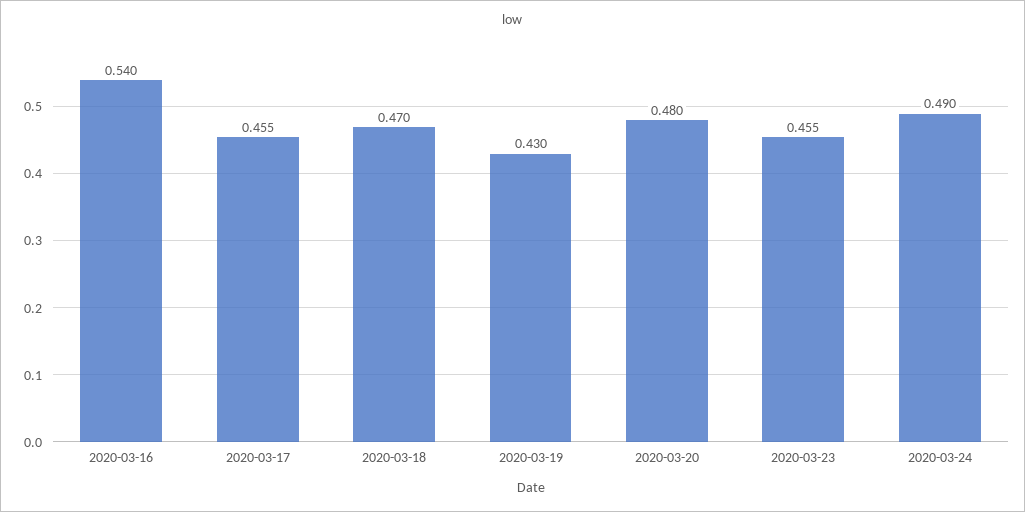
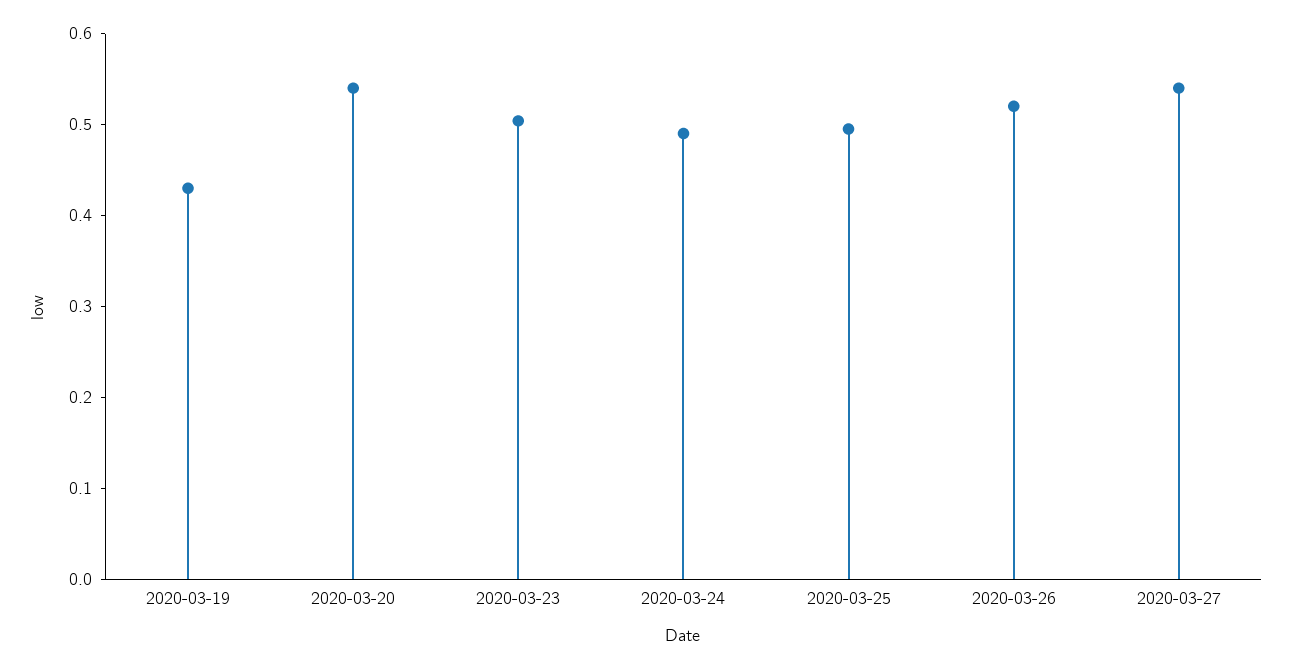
2020-03-16: 0.54 -> none
2020-03-17: 0.455 -> none
2020-03-18: 0.47 -> none
2020-03-20: 0.48 -> 0.54
2020-03-23: 0.455 -> 0.5
2020-03-25: none -> 0.5
2020-03-26: none -> 0.52
2020-03-27: none -> 0.54

